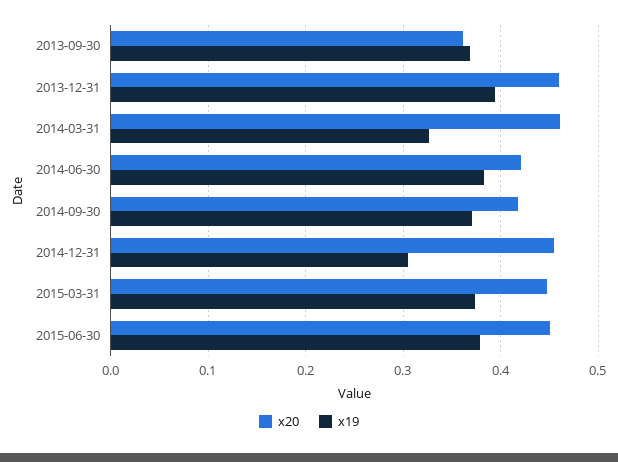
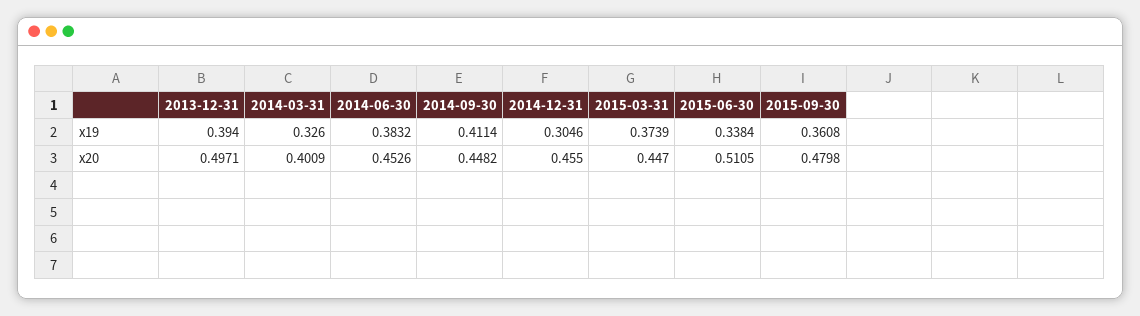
x20, 2013-09-30: 0.36 -> none
x19, 2013-09-30: 0.37 -> none
x20, 2013-12-31: 0.46 -> 0.4971
x20, 2014-03-31: 0.46 -> 0.4009
x20, 2014-06-30: 0.42 -> 0.4526
x20, 2014-09-30: 0.42 -> 0.4482
x19, 2014-09-30: 0.37 -> 0.4114
x20, 2015-06-30: 0.45 -> 0.5105
x19, 2015-06-30: 0.38 -> 0.3384
x19, 2015-09-30: none -> 0.3608
x20, 2015-09-30: none -> 0.4798

